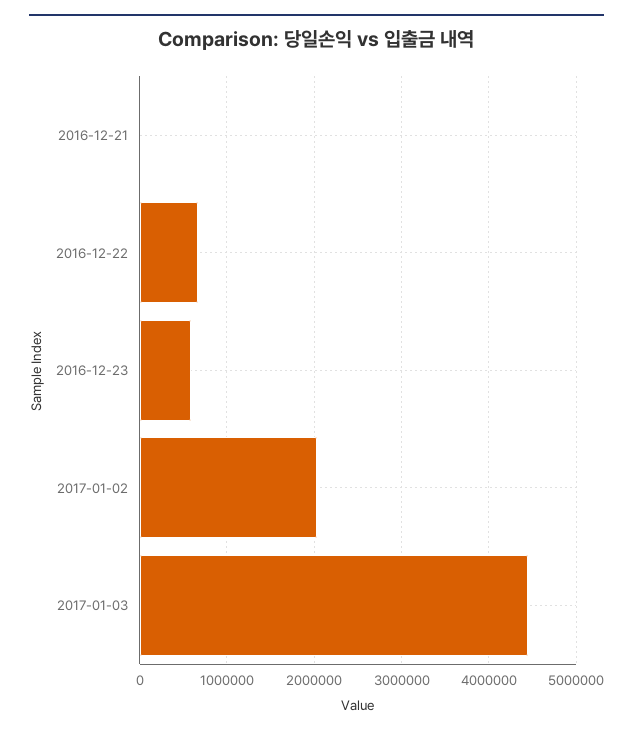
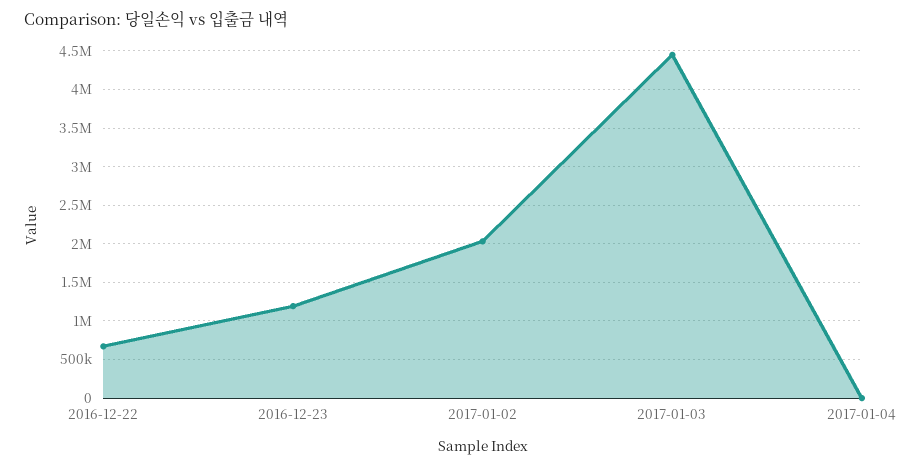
2016-12-21: 0 -> none
2016-12-23: 600000 -> 1200000
2017-01-04: none -> 0

